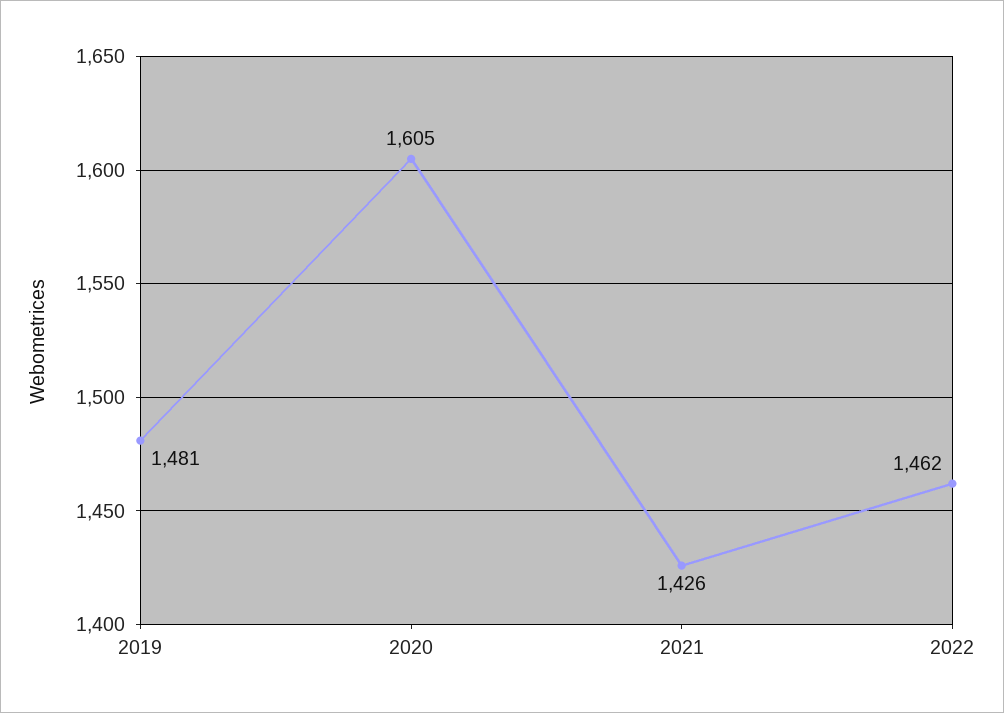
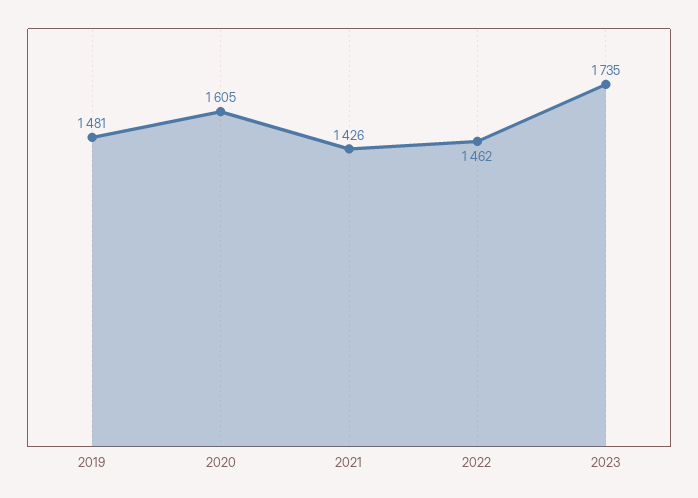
2023: none -> 1735

